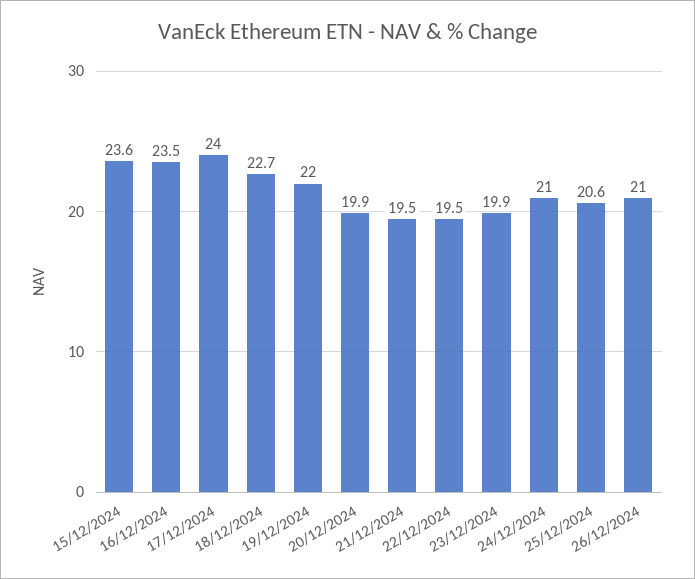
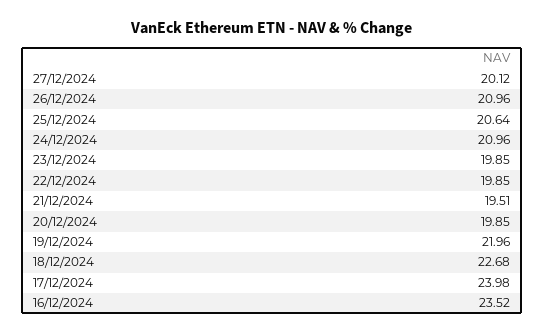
15/12/2024: 23.6 -> none
22/12/2024: 19.5 -> 19.85
27/12/2024: none -> 20.12

